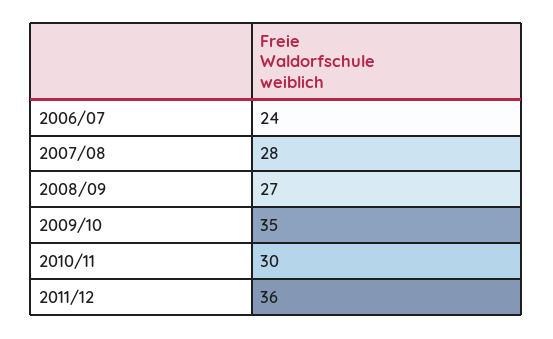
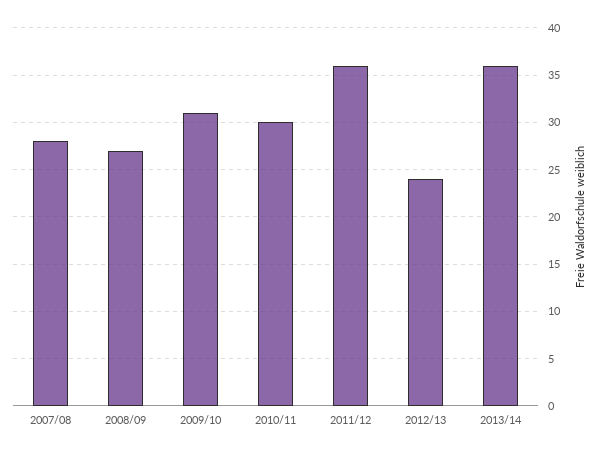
2006/07: 24 -> none
2009/10: 35 -> 31
2012/13: none -> 24
2013/14: none -> 36

